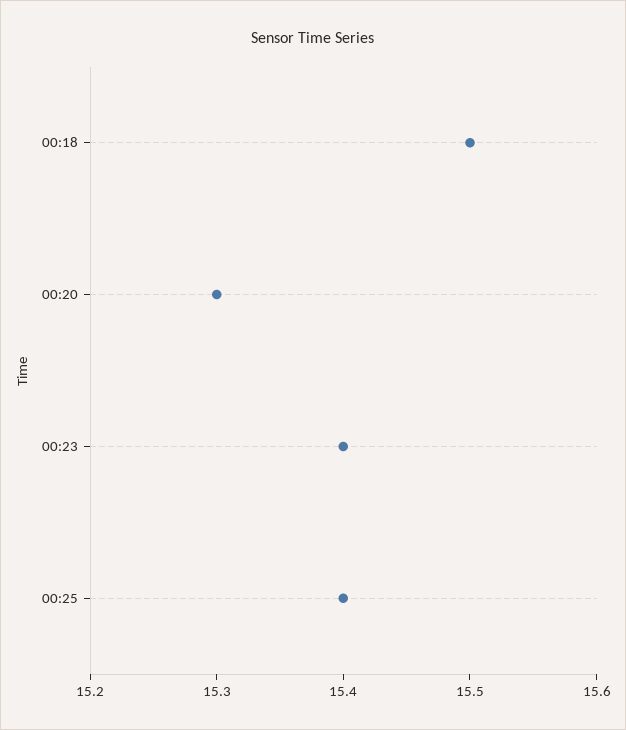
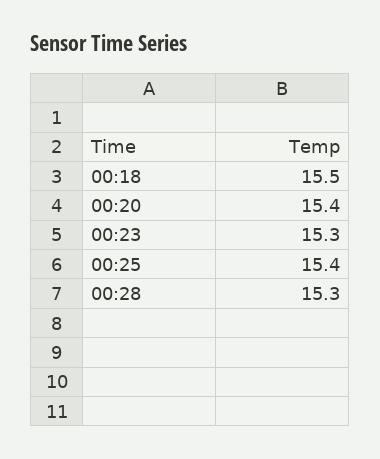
00:20: 15.3 -> 15.4
00:23: 15.4 -> 15.3
00:28: none -> 15.3

